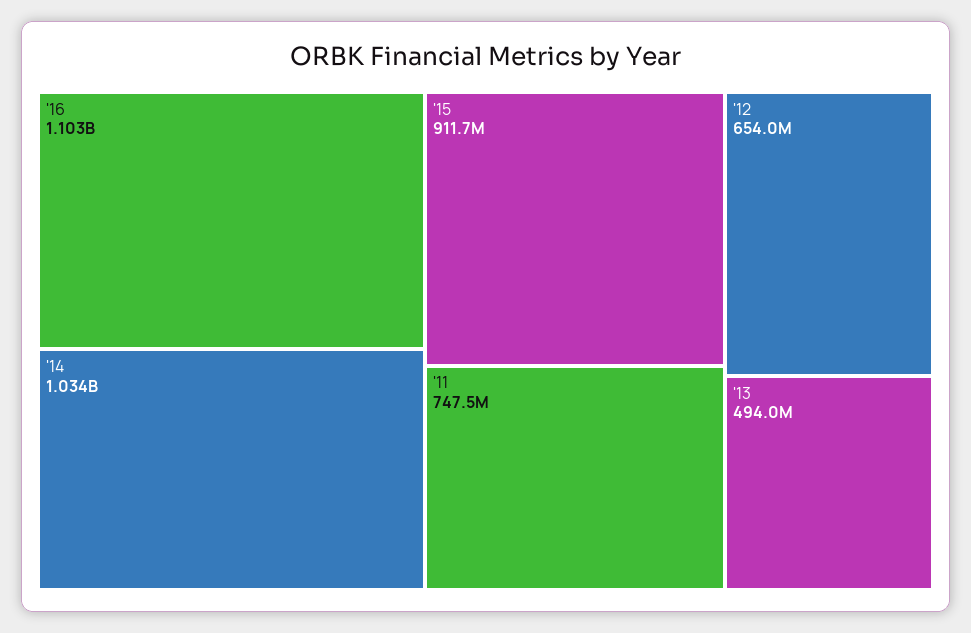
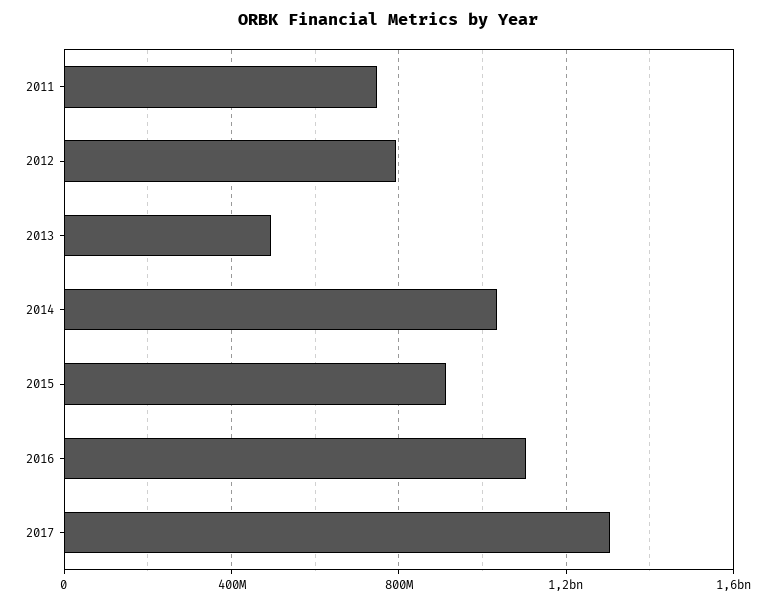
'12: 654000000 -> 800000000
2017: none -> 1300000000

